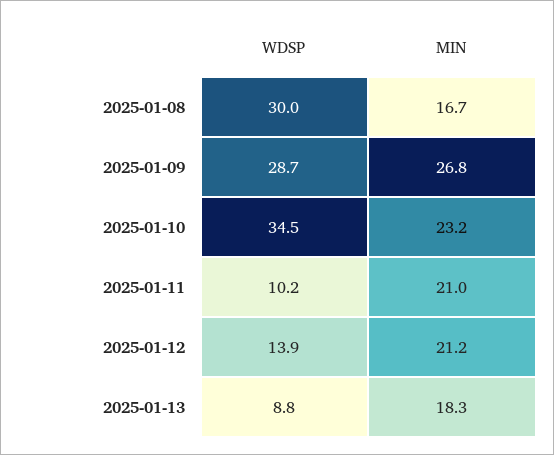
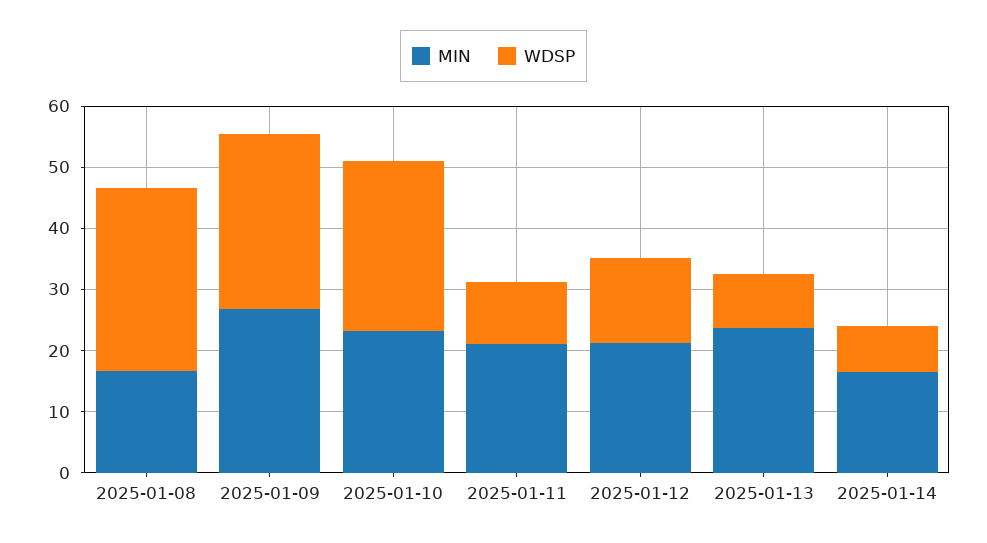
WDSP, 2025-01-10: 34.5 -> 28
MIN, 2025-01-13: 18.3 -> 24
MIN, 2025-01-14: none -> 16
WDSP, 2025-01-14: none -> 8

